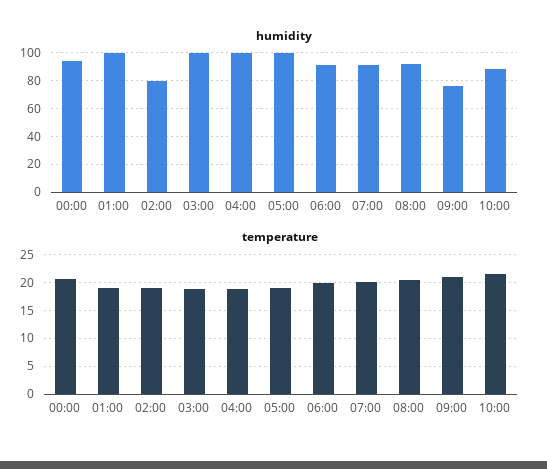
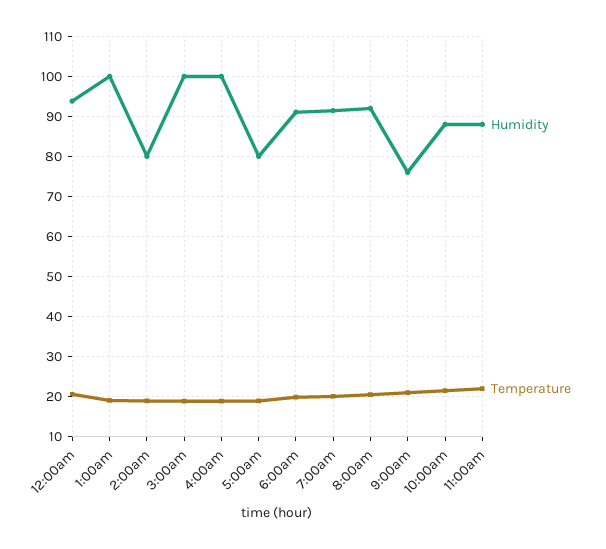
humidity, 05:00: 100 -> 80
humidity, 11:00am: none -> 88
temperature, 11:00am: none -> 22

